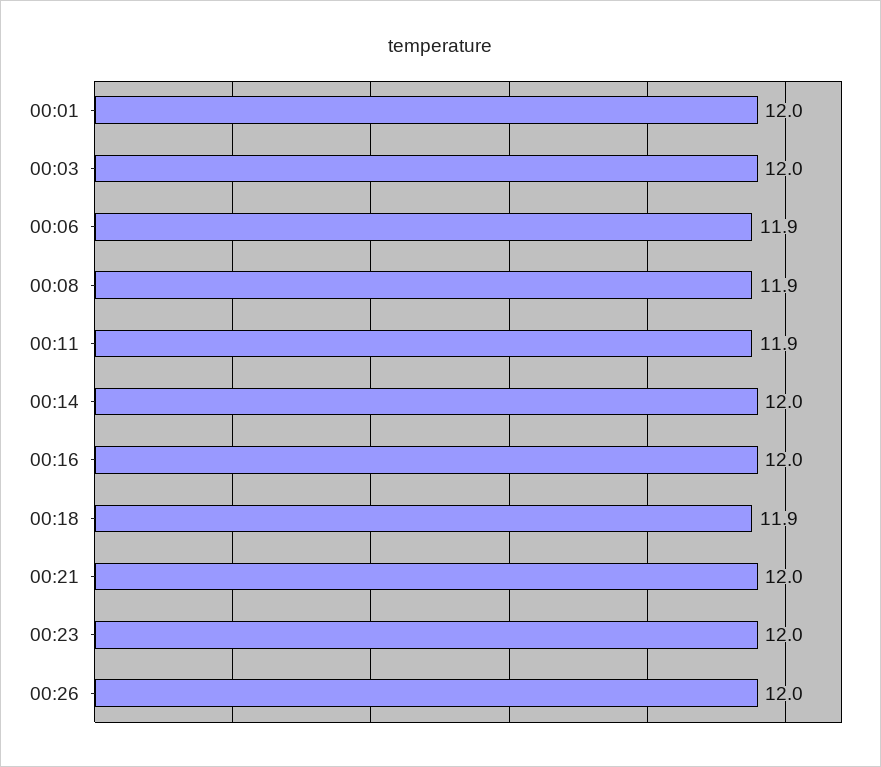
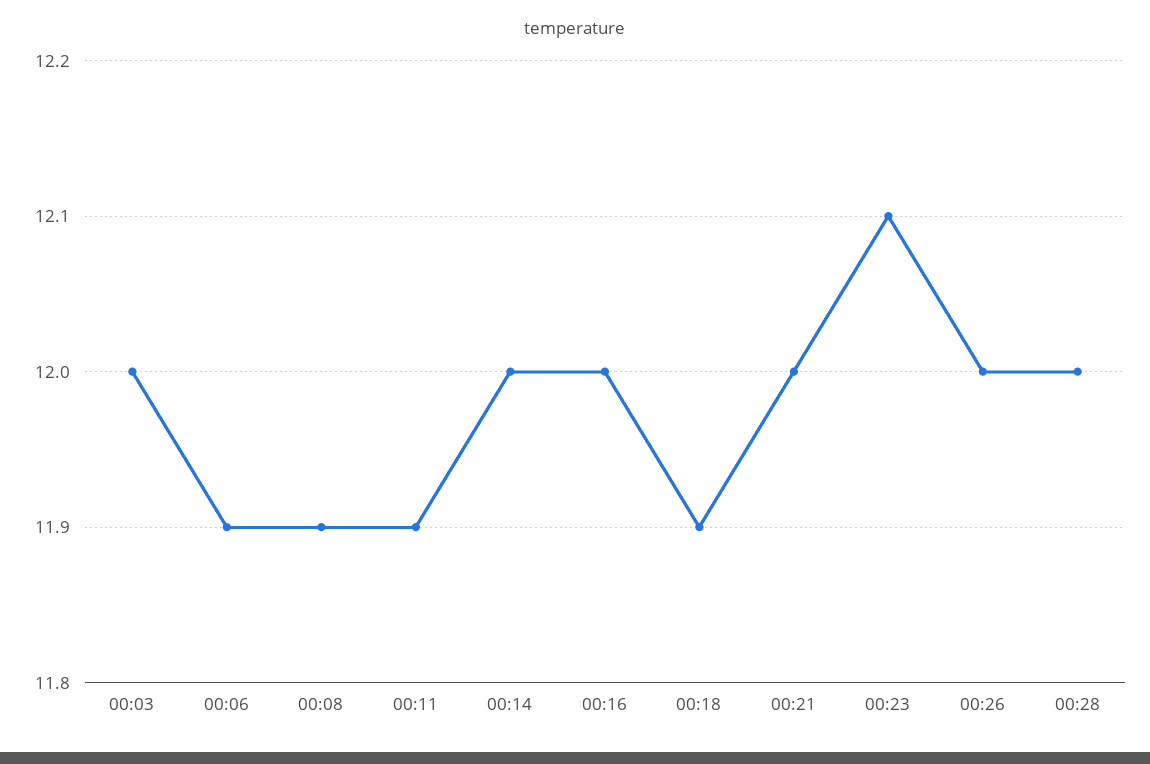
00:01: 12 -> none
00:23: 12 -> 12.1
00:28: none -> 12

